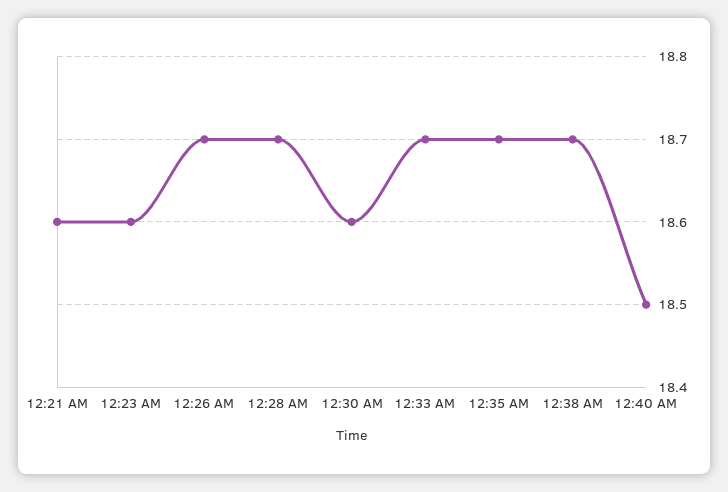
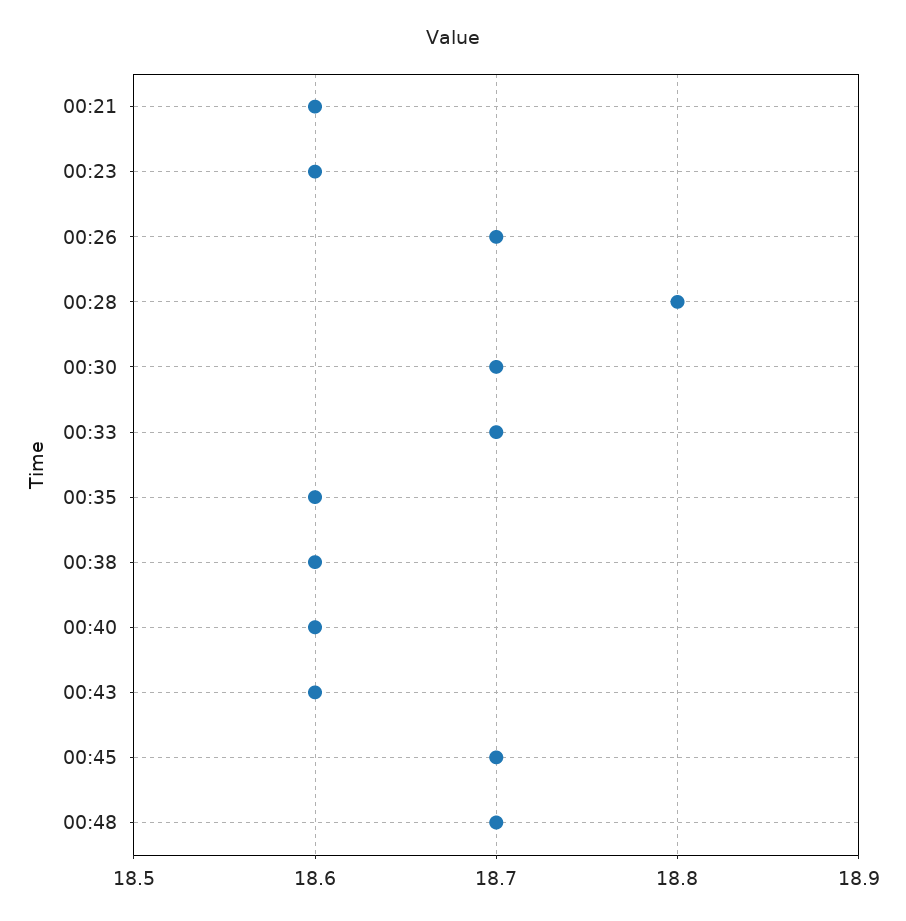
12:28 AM: 18.7 -> 18.8
12:30 AM: 18.6 -> 18.7
12:35 AM: 18.7 -> 18.6
12:38 AM: 18.7 -> 18.6
12:40 AM: 18.5 -> 18.6
00:43: none -> 18.6
00:45: none -> 18.7
00:48: none -> 18.7

